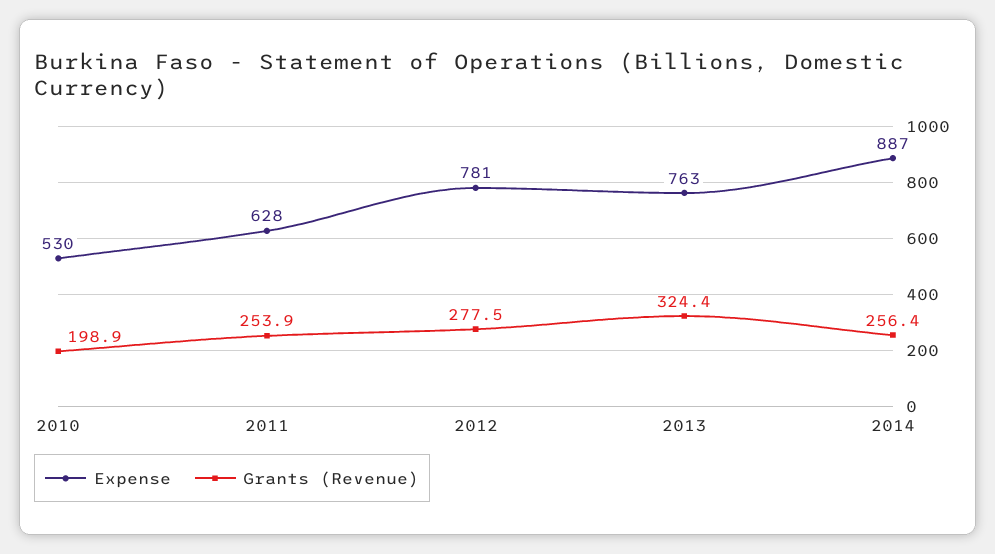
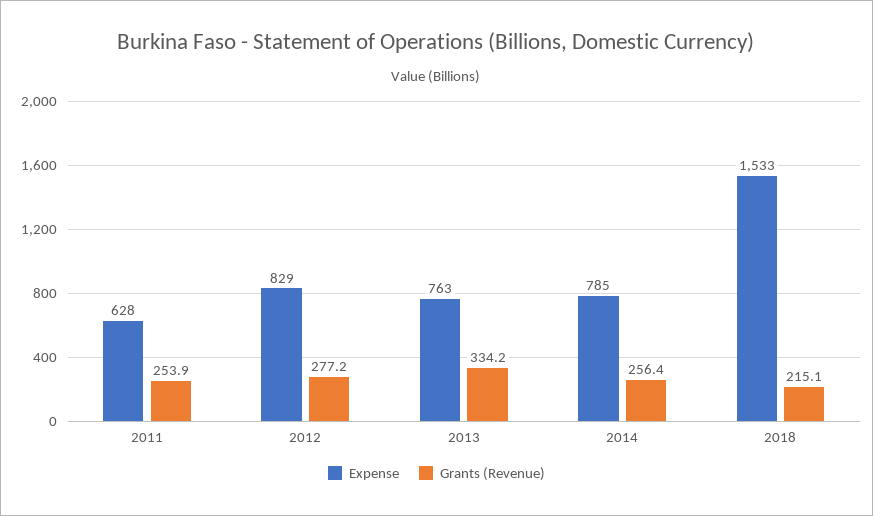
Expense, 2010: 530 -> none
Grants (Revenue), 2010: 198.9 -> none
Expense, 2012: 781 -> 829
Grants (Revenue), 2012: 277.5 -> 277.2
Grants (Revenue), 2013: 324.4 -> 334.2
Expense, 2014: 887 -> 785
Expense, 2018: none -> 1533
Grants (Revenue), 2018: none -> 215.1

